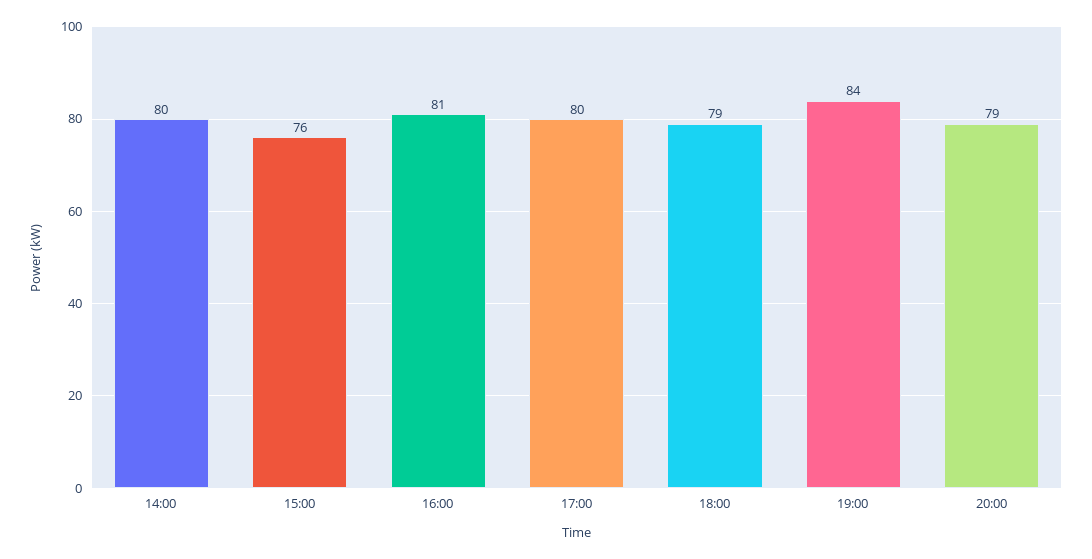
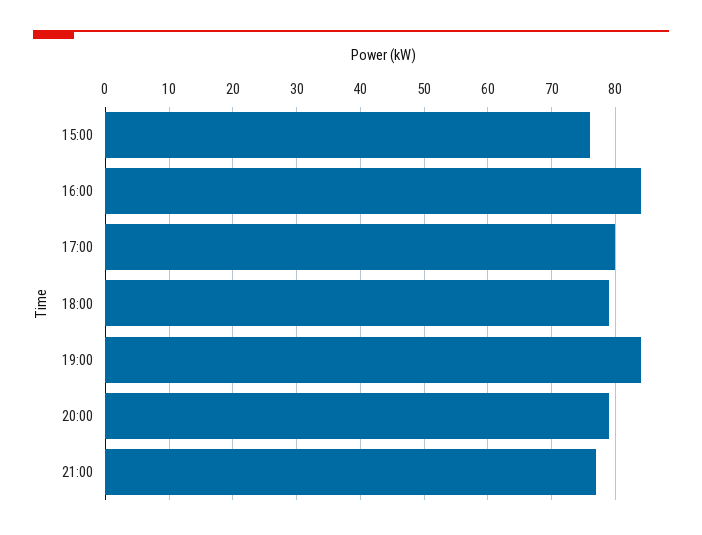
14:00: 80 -> none
16:00: 81 -> 84
21:00: none -> 77

